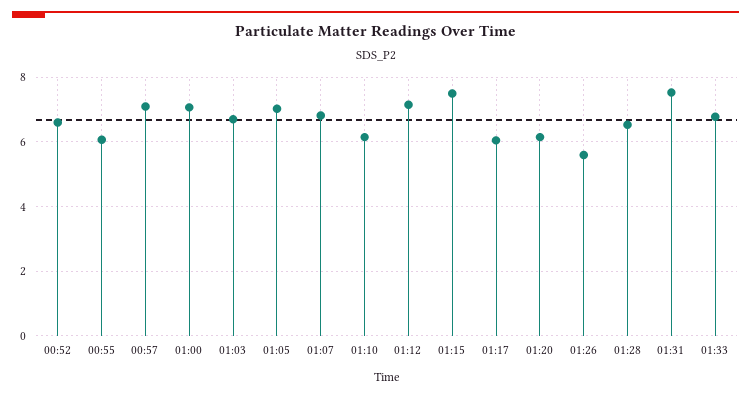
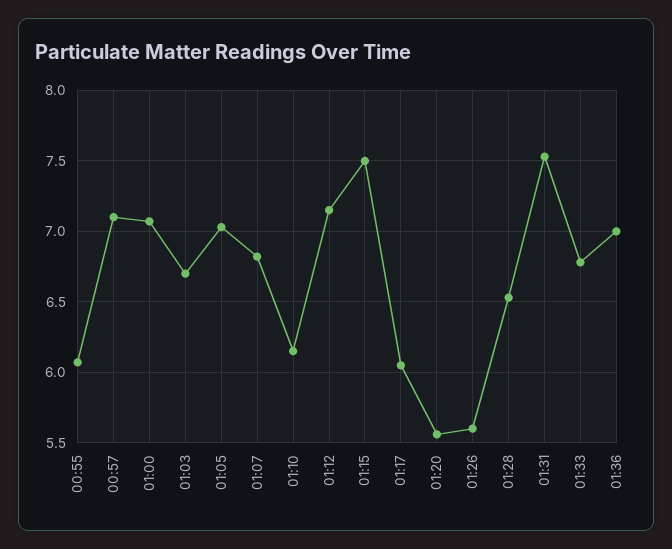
00:52: 6.6 -> none
01:20: 6.2 -> 5.55
01:36: none -> 7

